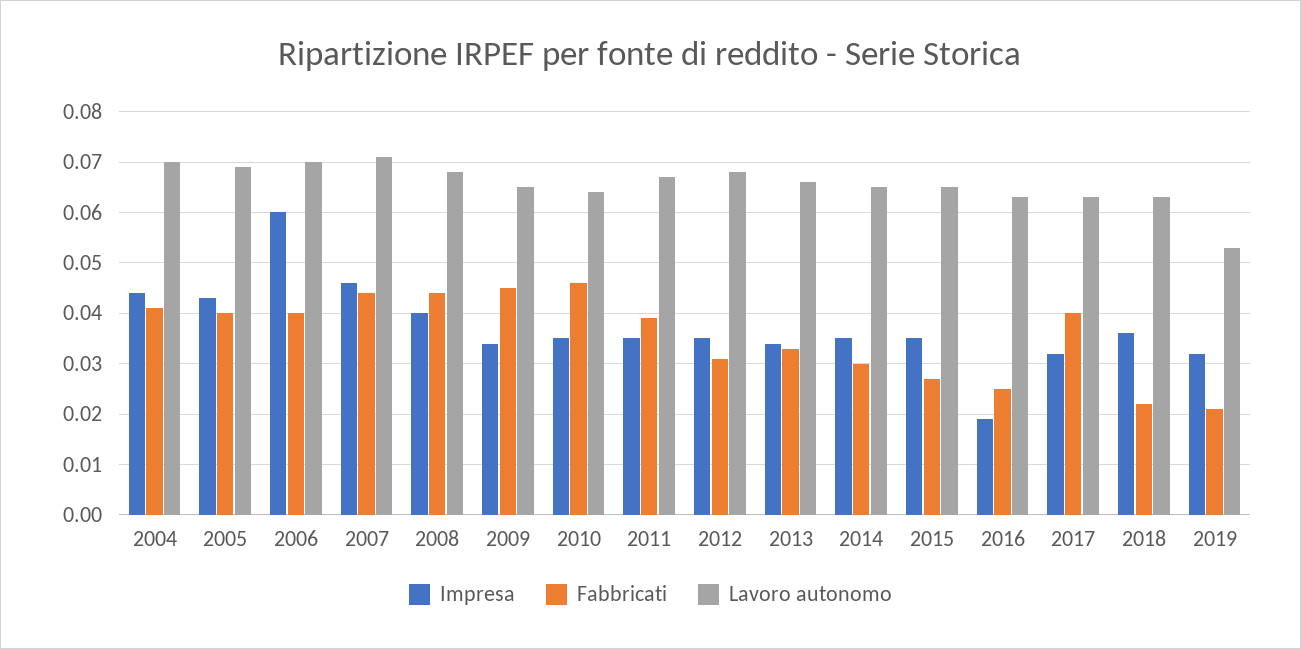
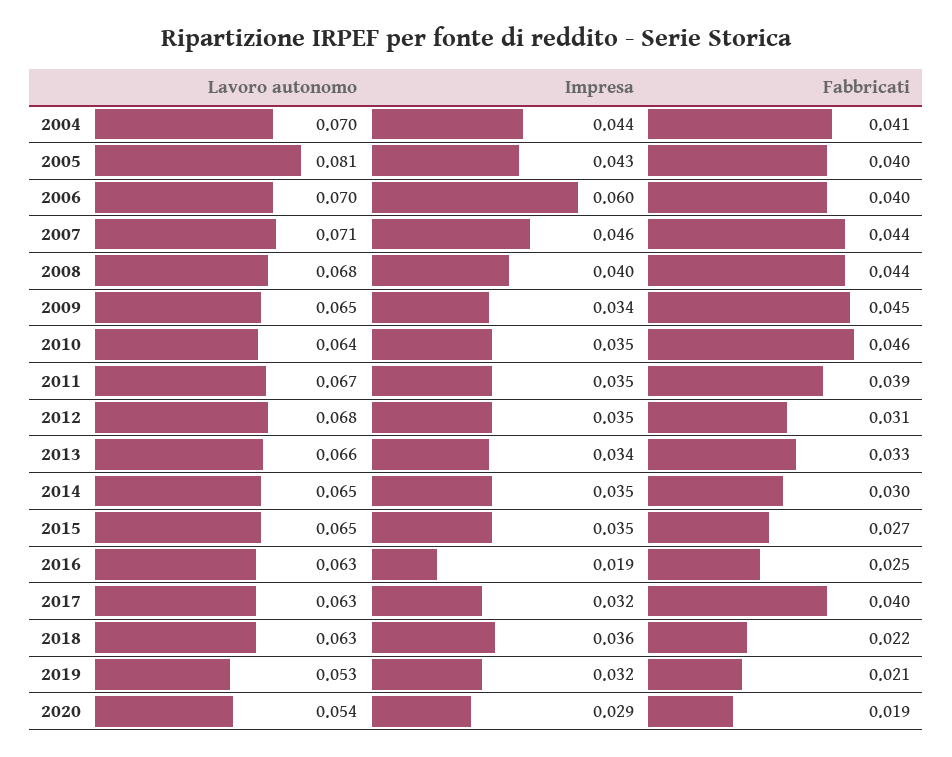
Lavoro autonomo, 2005: 0.07 -> 0.081
Lavoro autonomo, 2020: none -> 0.054
Impresa, 2020: none -> 0.029
Fabbricati, 2020: none -> 0.019

